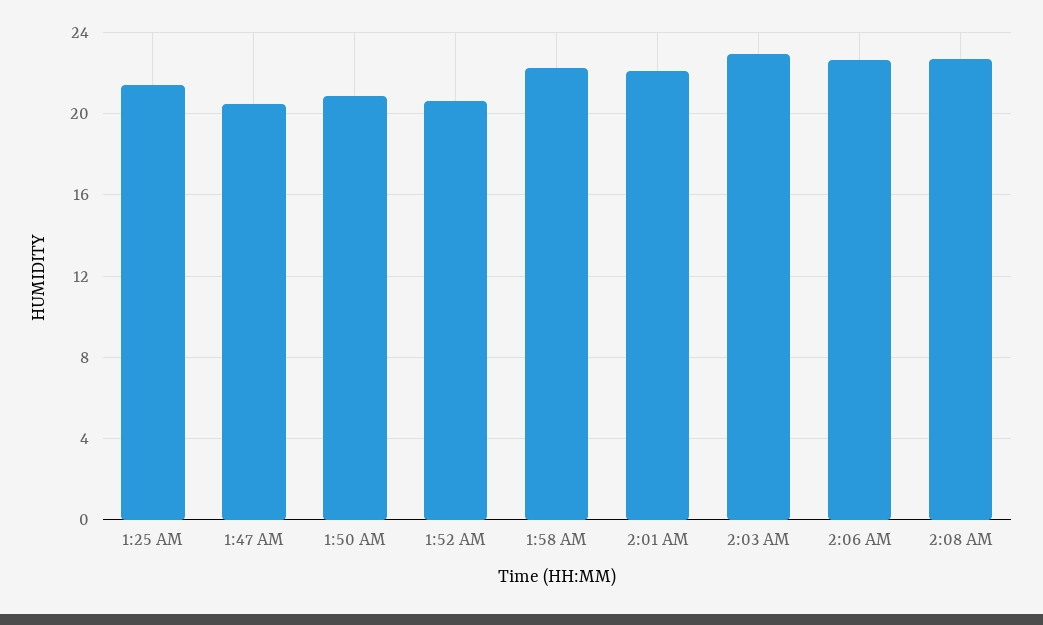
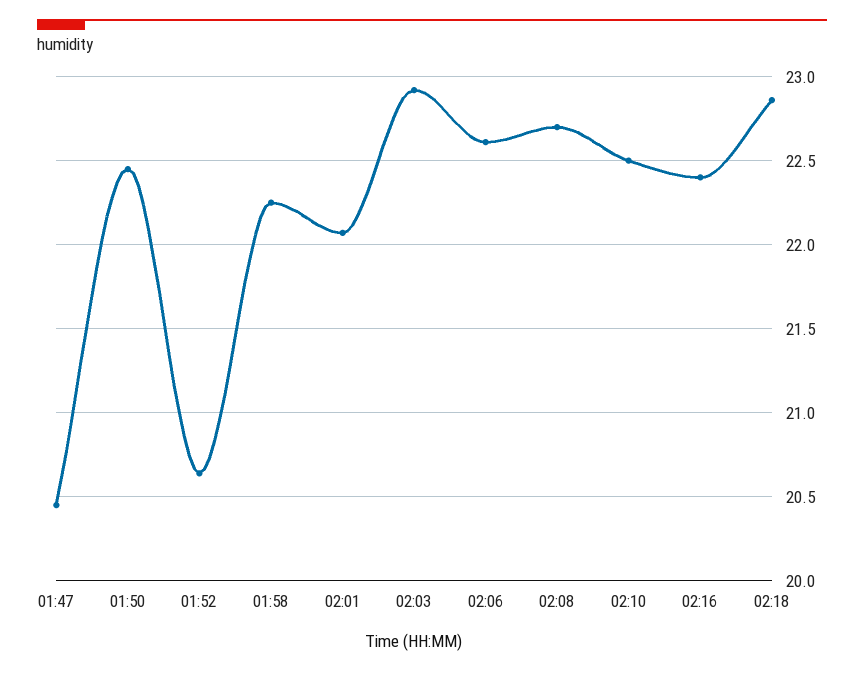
1:25 AM: 21.5 -> none
1:50 AM: 21 -> 22.45
02:10: none -> 22.5
02:16: none -> 22.4
02:18: none -> 22.85

